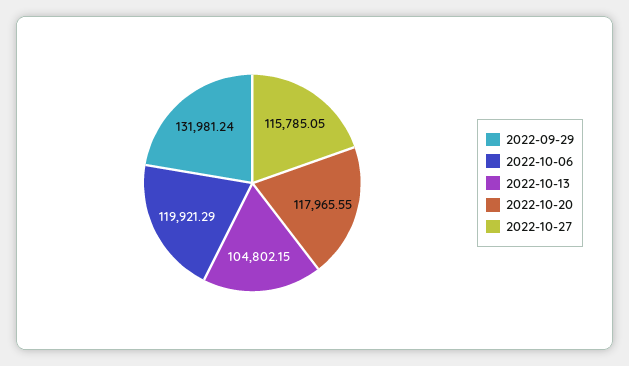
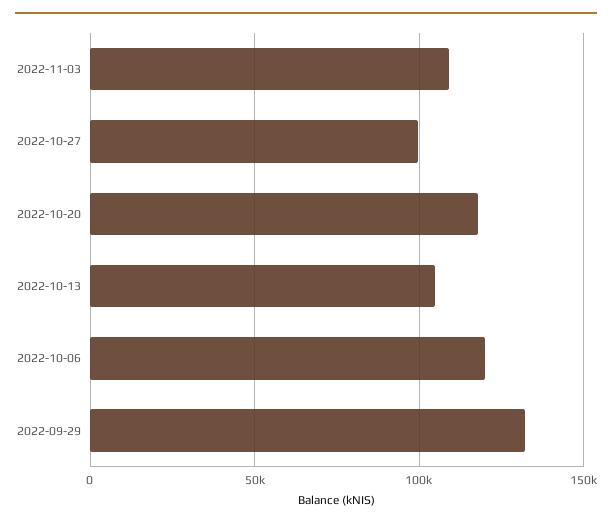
2022-10-27: 115785.05 -> 100000
2022-11-03: none -> 110000

